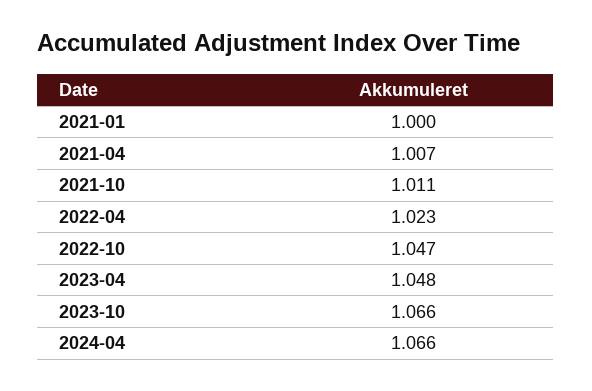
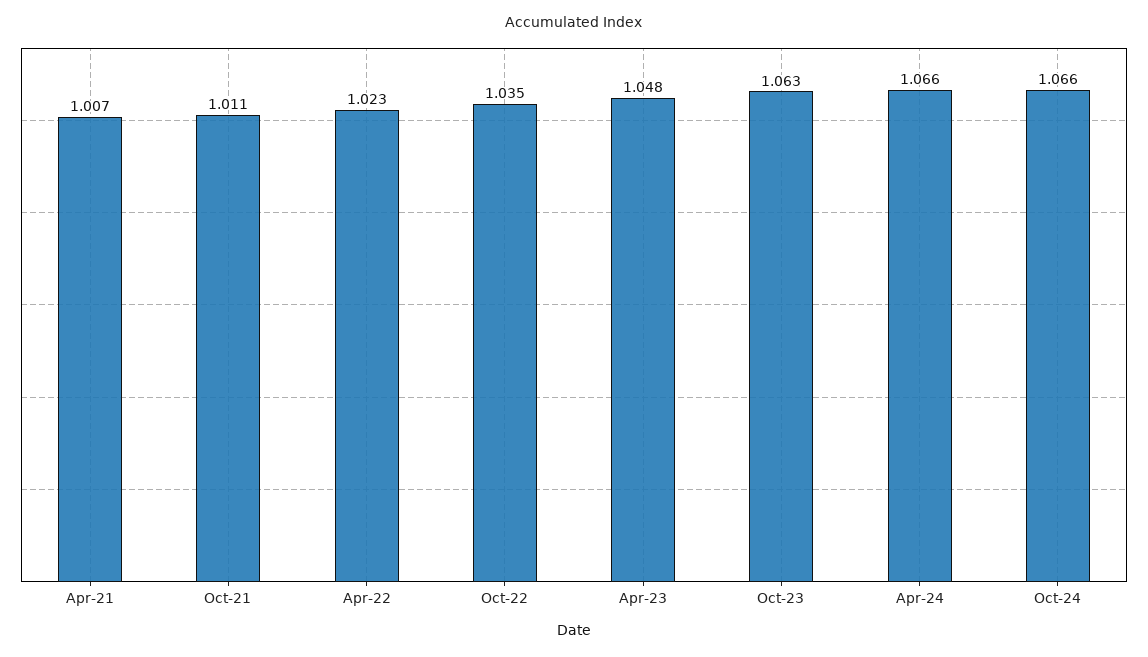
2021-01: 1 -> none
2022-10: 1.047 -> 1.035
2023-10: 1.066 -> 1.063
Oct-24: none -> 1.066

